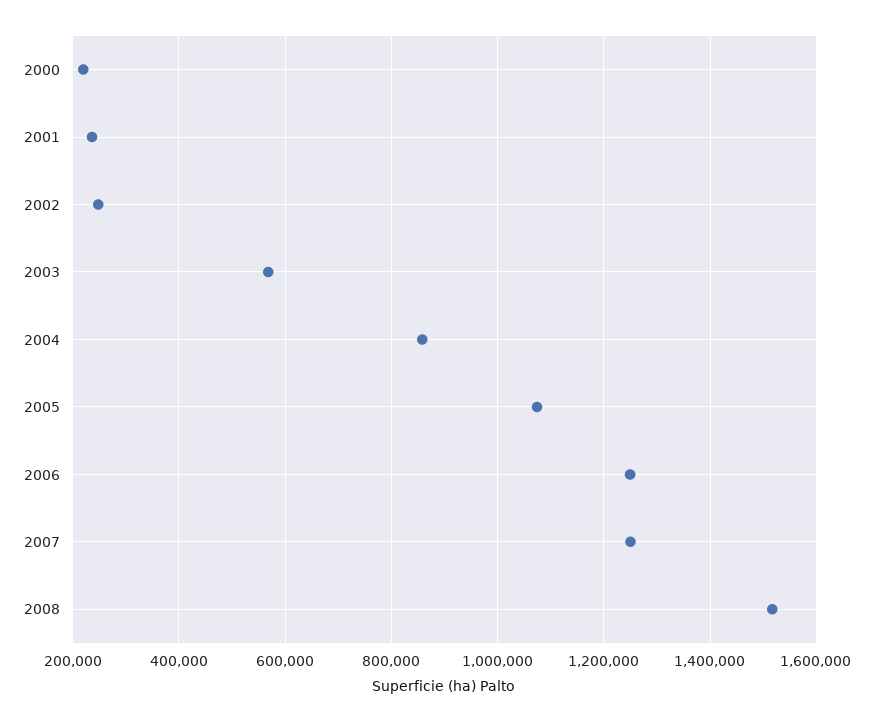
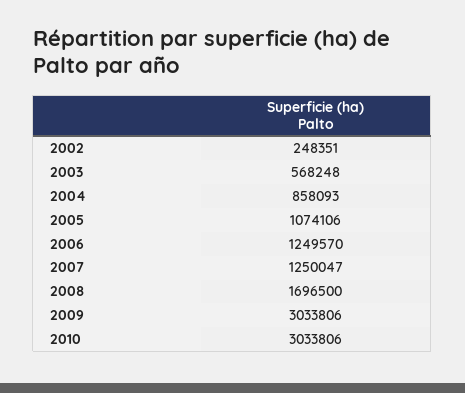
2000: 220000 -> none
2001: 240000 -> none
2008: 1520000 -> 1696500
2009: none -> 3033806
2010: none -> 3033806

